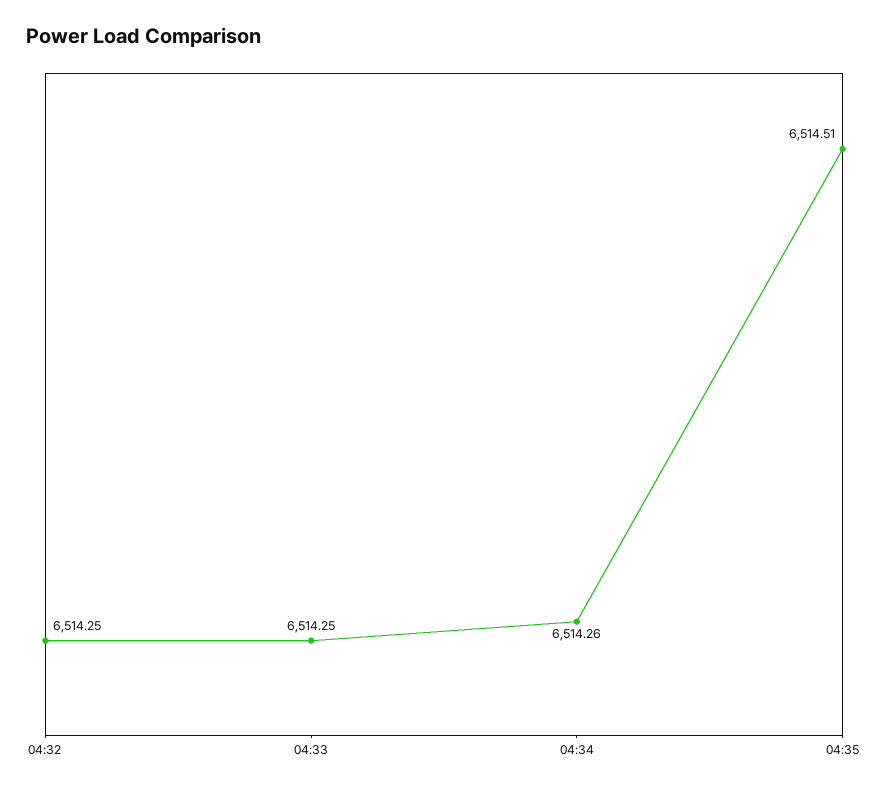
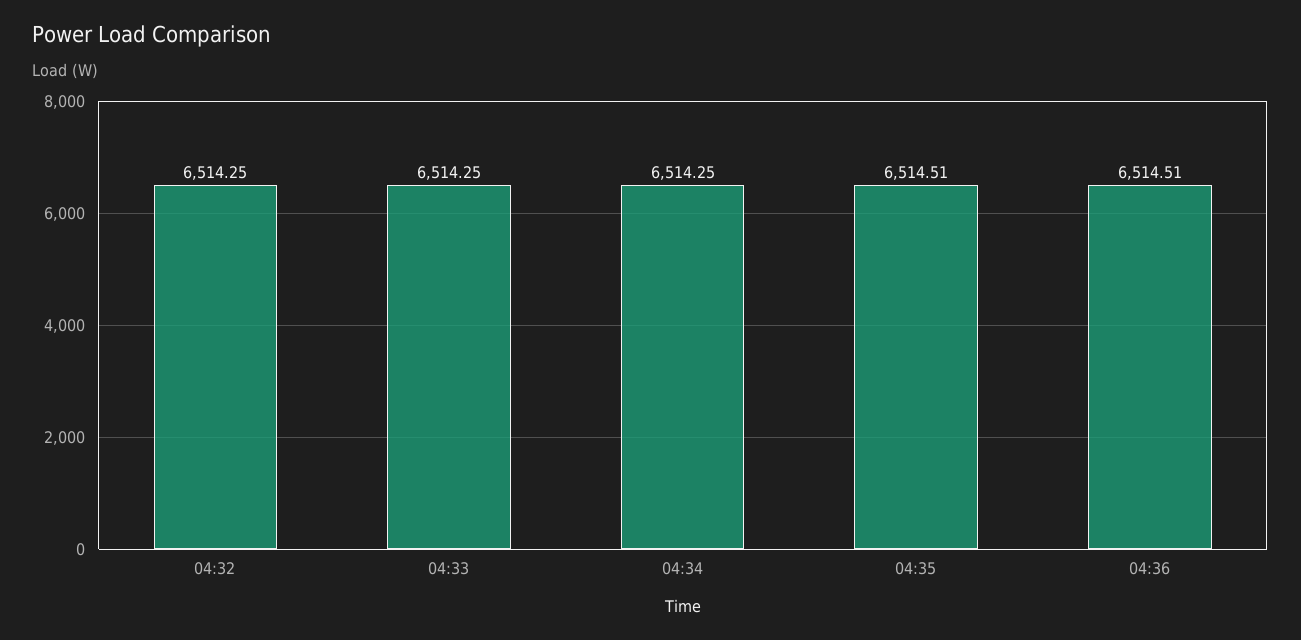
04:34: 6514.26 -> 6514.25
04:36: none -> 6514.51

